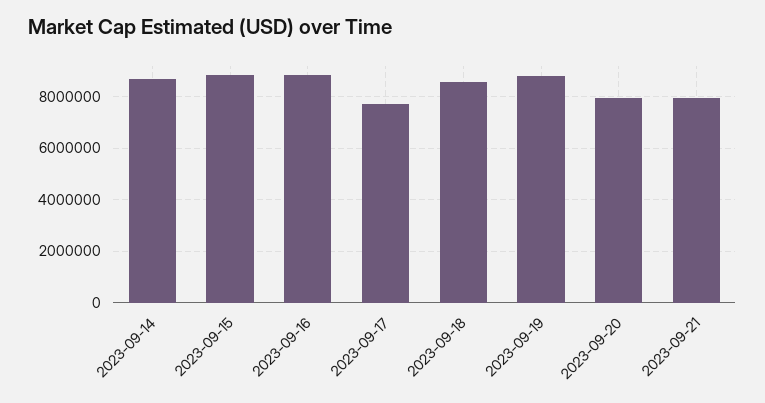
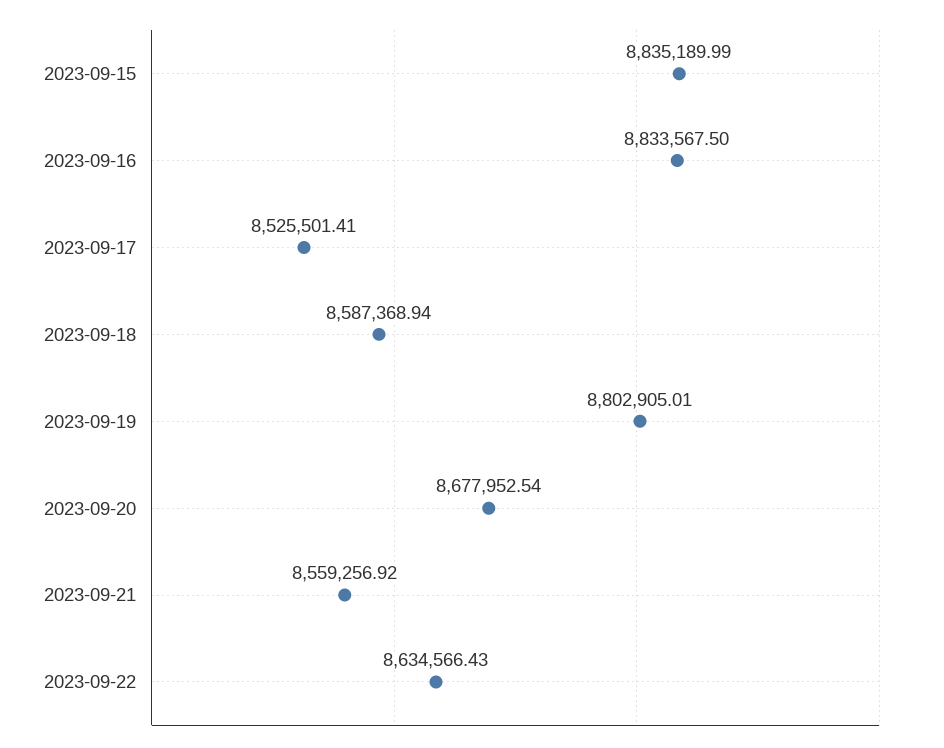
2023-09-14: 8750000 -> none
2023-09-17: 7750000 -> 8525501.41
2023-09-20: 8000000 -> 8677952.54
2023-09-21: 8000000 -> 8559256.92
2023-09-22: none -> 8634566.43

